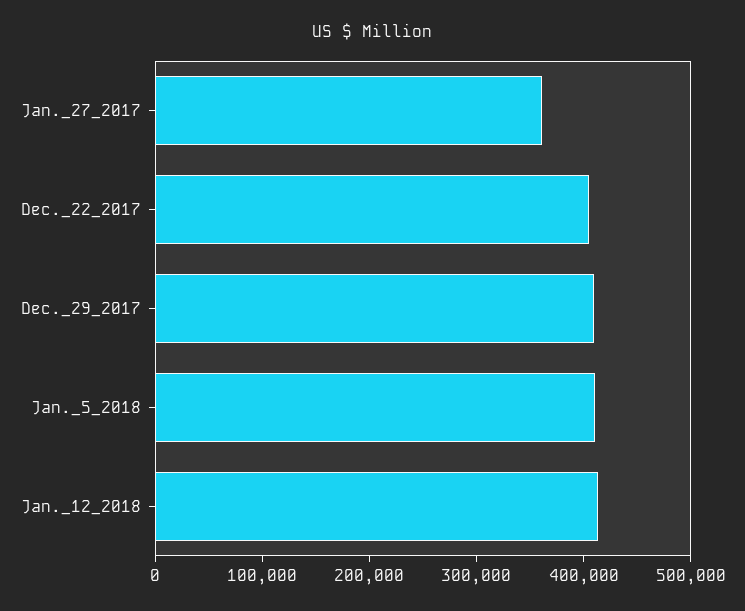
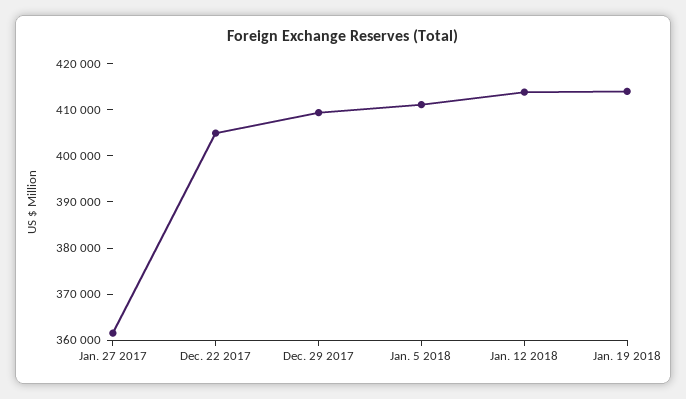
Jan. 19 2018: none -> 414000

